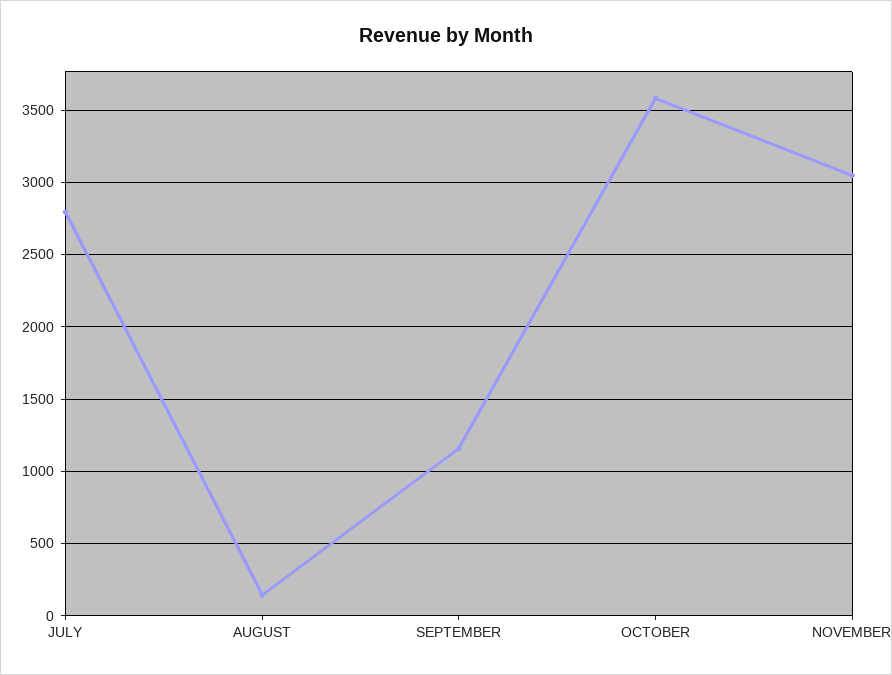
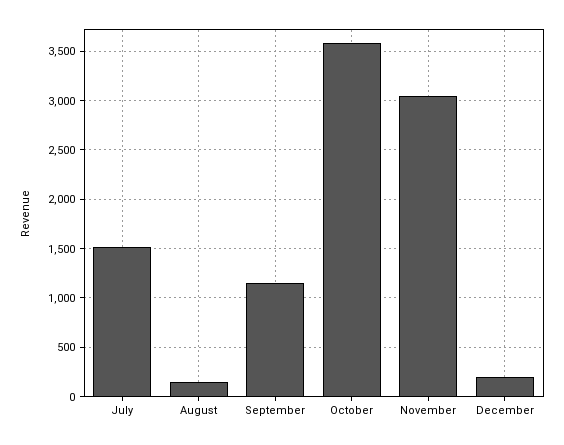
JULY: 2800 -> 1500
December: none -> 200

